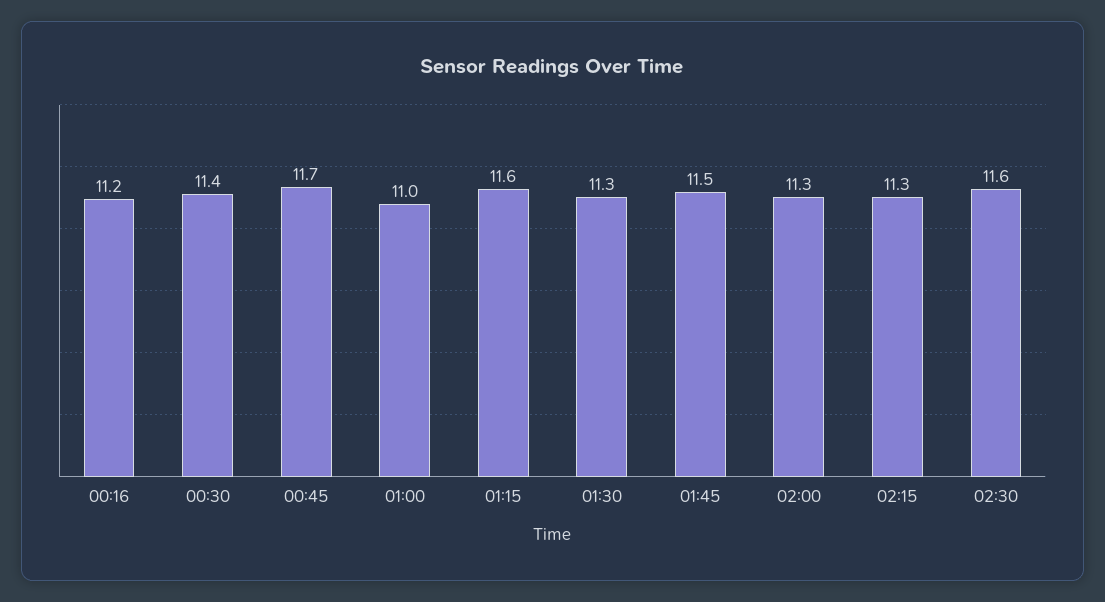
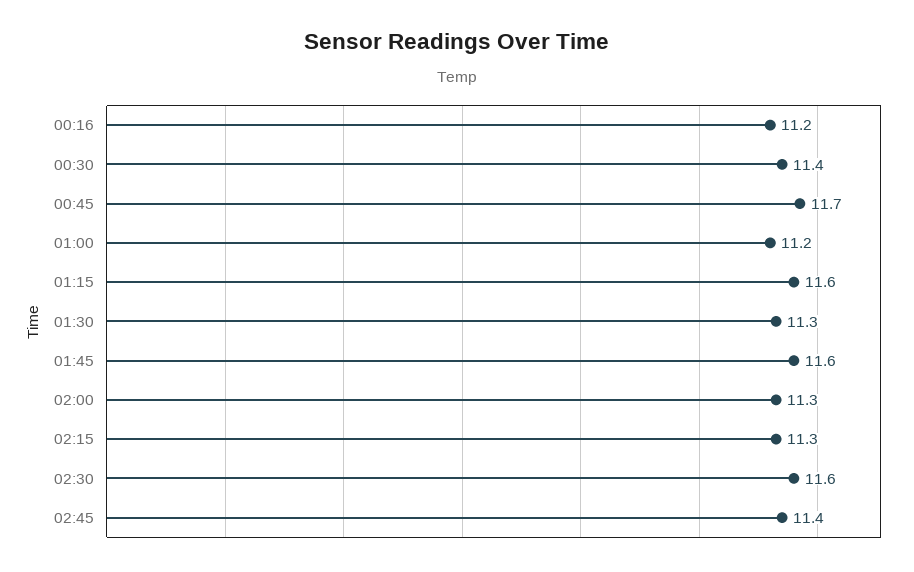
01:00: 11 -> 11.2
01:45: 11.5 -> 11.6
02:45: none -> 11.4

